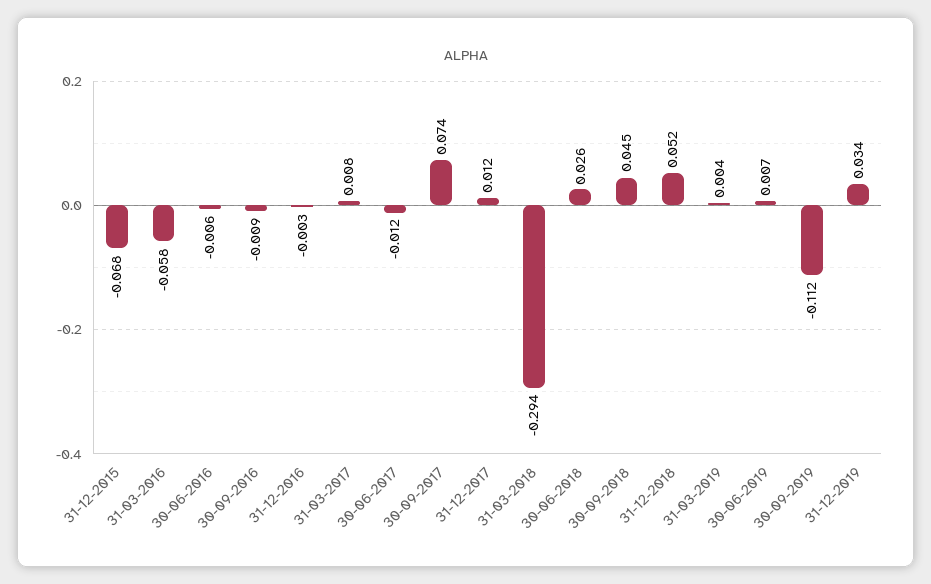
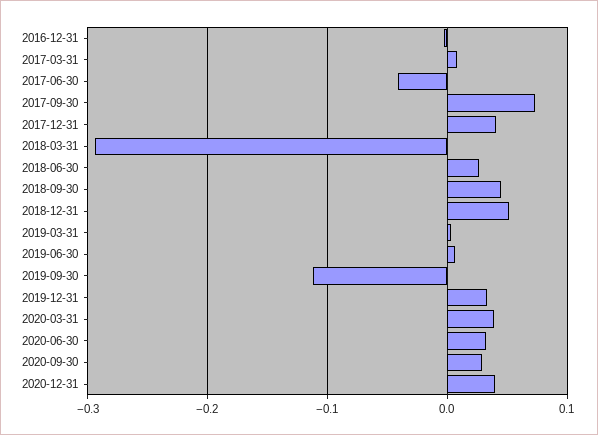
31-12-2015: -0.068 -> none
31-03-2016: -0.058 -> none
30-06-2016: -0.006 -> none
30-09-2016: -0.009 -> none
30-06-2017: -0.012 -> -0.04
31-12-2017: 0.012 -> 0.04
2020-03-31: none -> 0.04
2020-06-30: none -> 0.03
2020-09-30: none -> 0.03
2020-12-31: none -> 0.04

